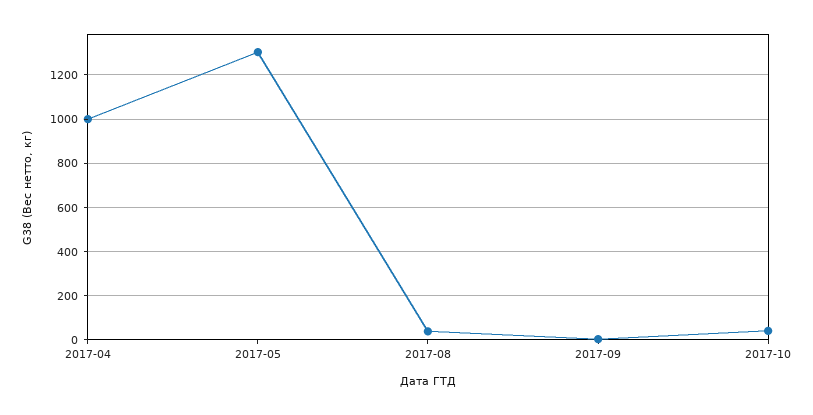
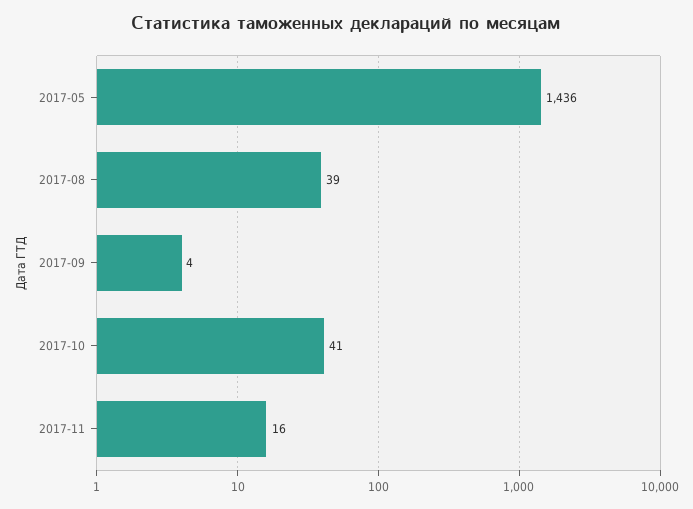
2017-04: 1000 -> none
2017-05: 1300 -> 1436
2017-11: none -> 16

